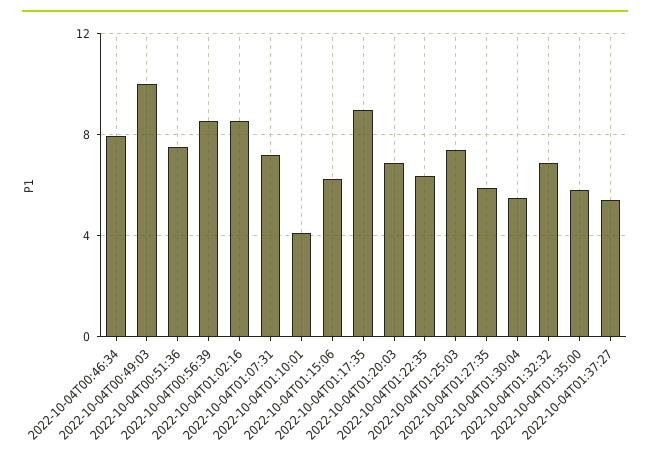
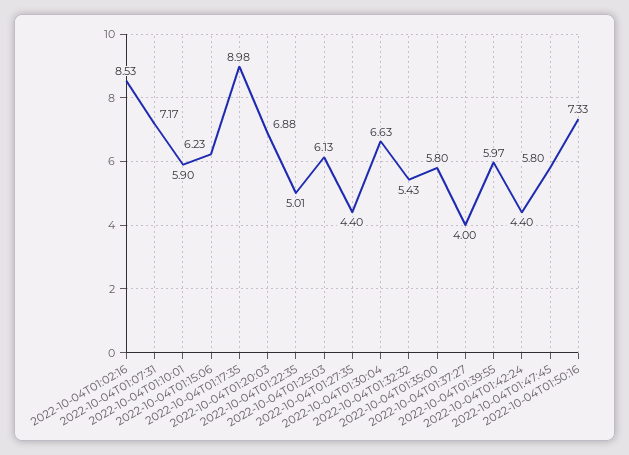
2022-10-04T00:46:34: 8 -> none
2022-10-04T00:49:03: 10 -> none
2022-10-04T00:51:36: 7.5 -> none
2022-10-04T00:56:39: 8.5 -> none
2022-10-04T01:10:01: 4 -> 5.9
2022-10-04T01:22:35: 6.5 -> 5.01
2022-10-04T01:25:03: 7.5 -> 6.13
2022-10-04T01:27:35: 6 -> 4.4
2022-10-04T01:30:04: 5.5 -> 6.63
2022-10-04T01:32:32: 7 -> 5.43
2022-10-04T01:37:27: 5.5 -> 4
2022-10-04T01:39:55: none -> 5.97
2022-10-04T01:42:24: none -> 4.4
2022-10-04T01:47:45: none -> 5.8
2022-10-04T01:50:16: none -> 7.33

